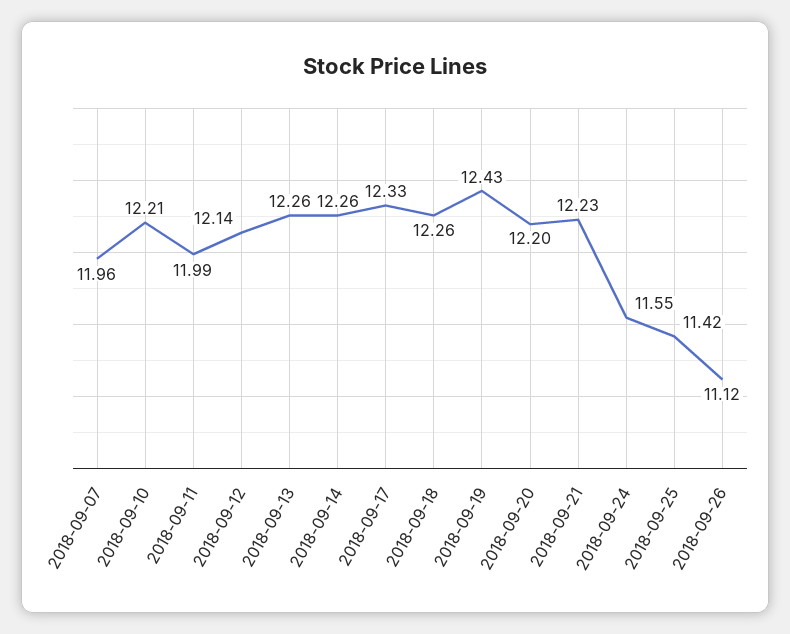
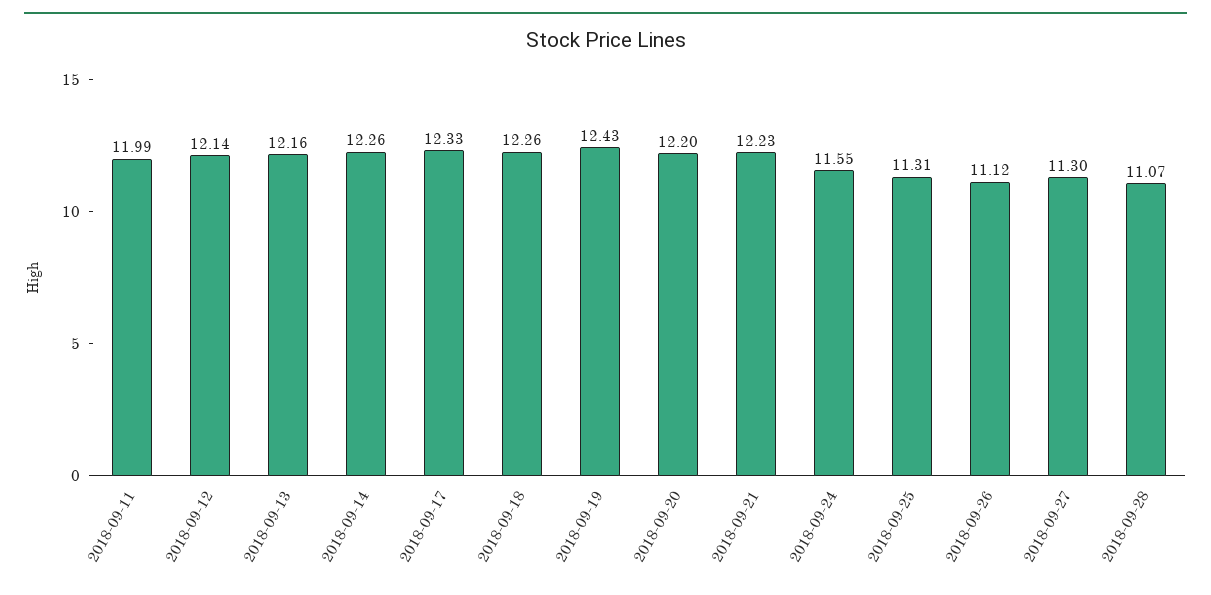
2018-09-07: 11.96 -> none
2018-09-10: 12.21 -> none
2018-09-13: 12.26 -> 12.16
2018-09-25: 11.42 -> 11.31
2018-09-27: none -> 11.3
2018-09-28: none -> 11.07

